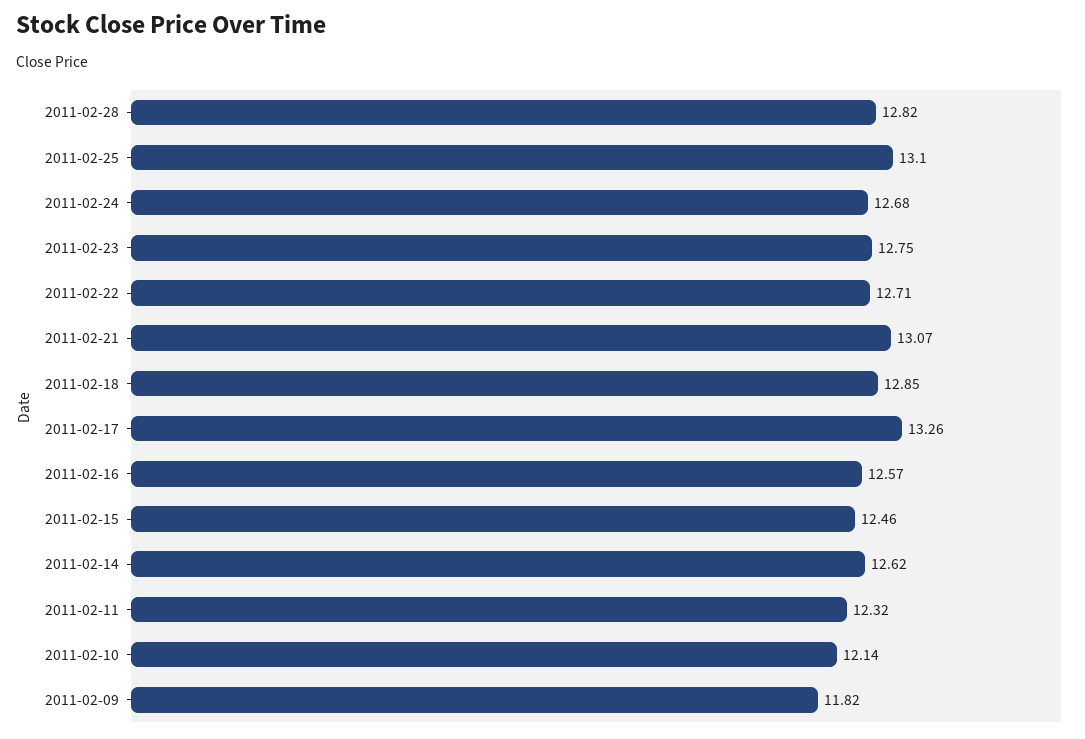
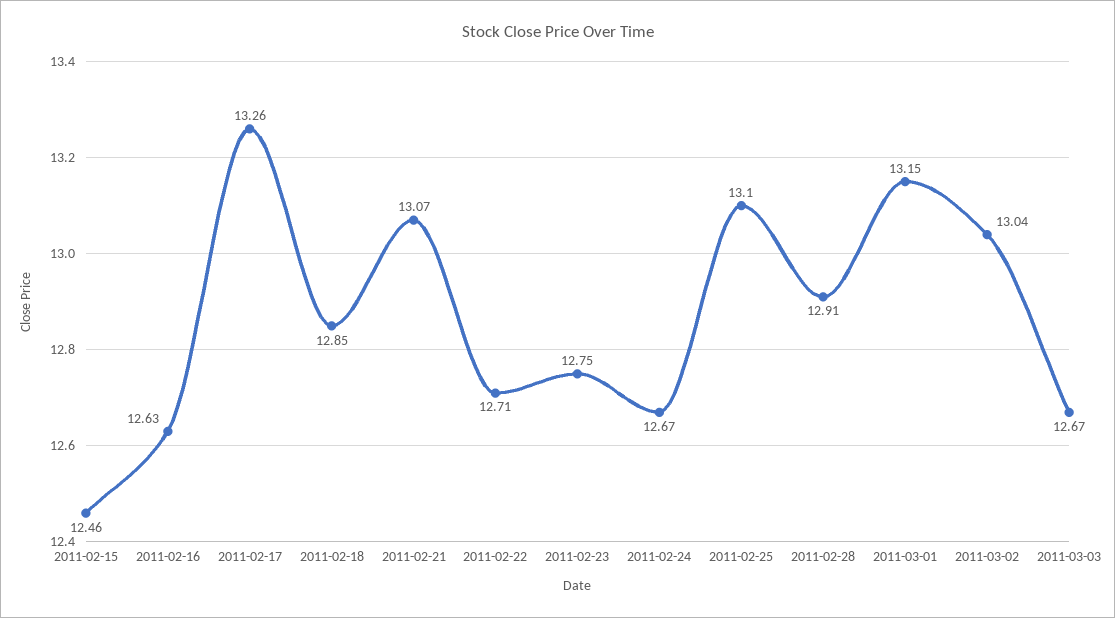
2011-02-28: 12.82 -> 12.91
2011-02-24: 12.68 -> 12.67
2011-02-16: 12.57 -> 12.63
2011-02-14: 12.62 -> none
2011-02-11: 12.32 -> none
2011-02-10: 12.14 -> none
2011-02-09: 11.82 -> none
2011-03-01: none -> 13.15
2011-03-02: none -> 13.04
2011-03-03: none -> 12.67

